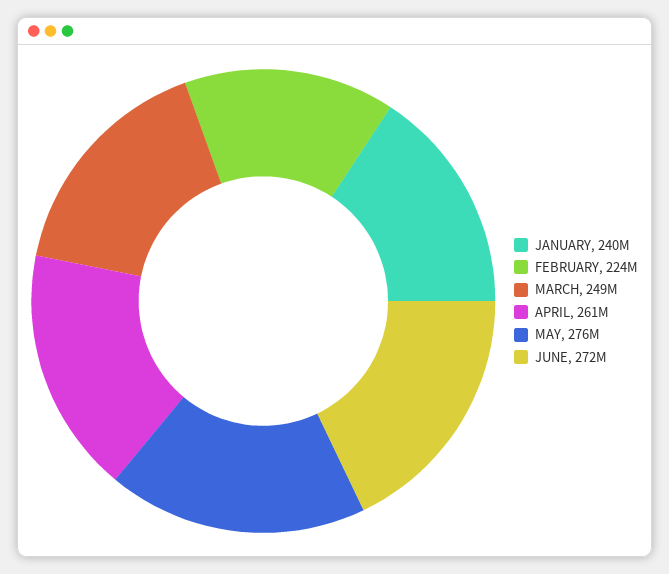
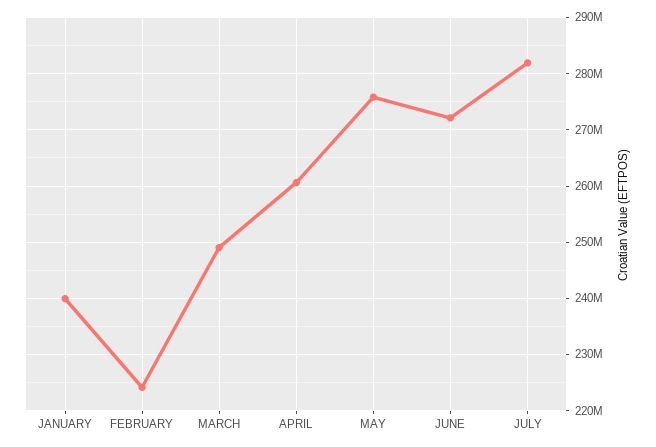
JULY: none -> 282000000

